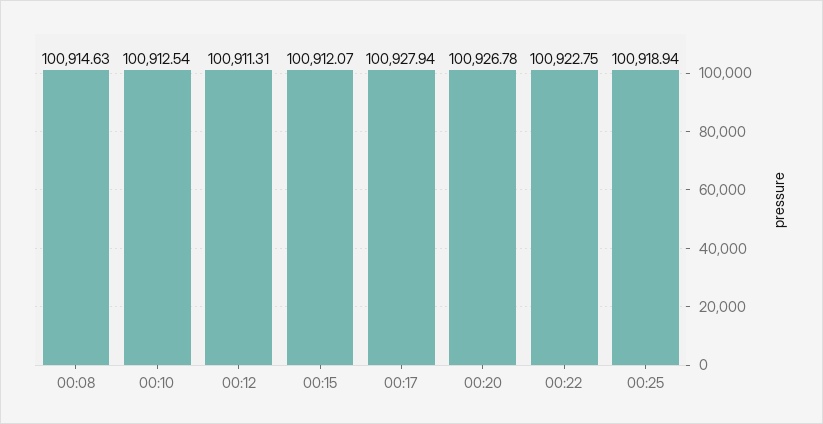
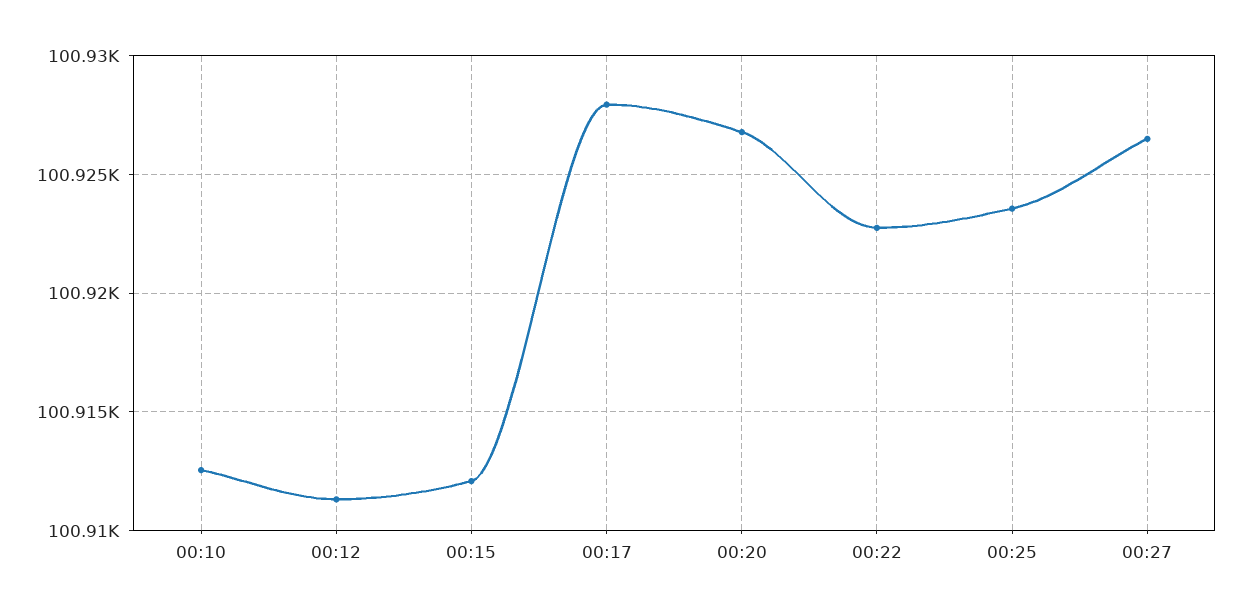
00:08: 100914.63 -> none
00:25: 100918.94 -> 100923.5
00:27: none -> 100926.5

